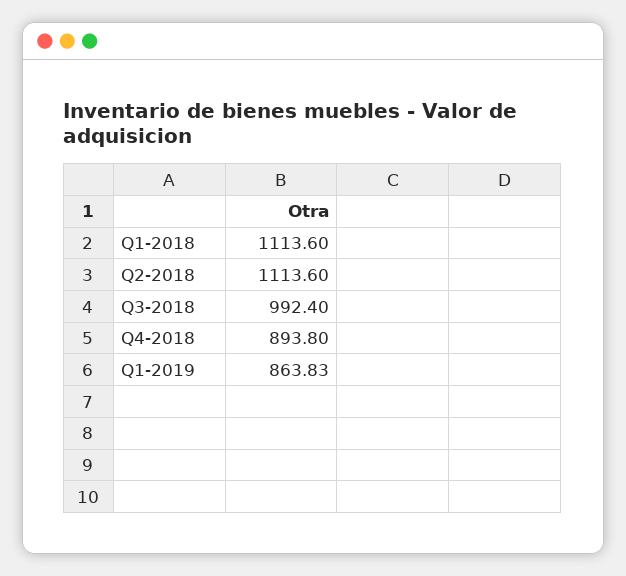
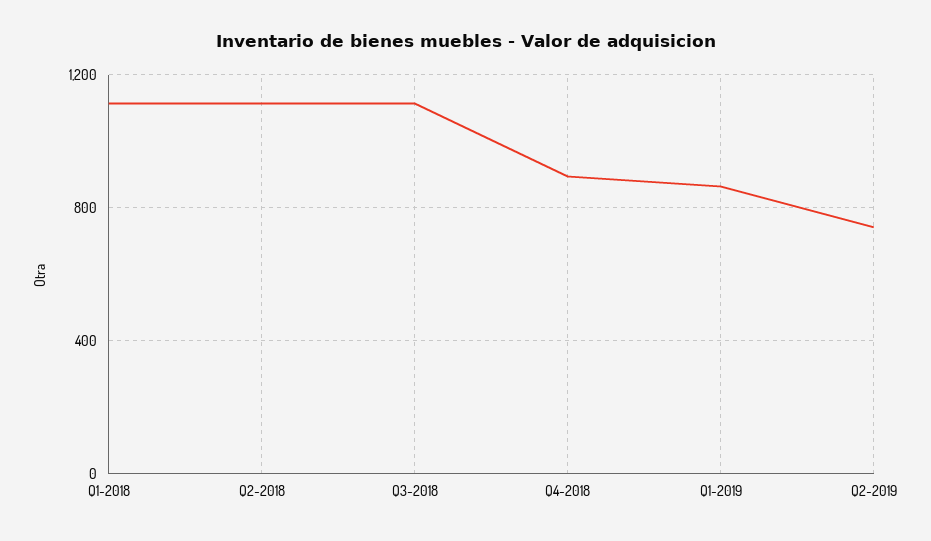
Q3-2018: 992.4 -> 1100
Q2-2019: none -> 750

